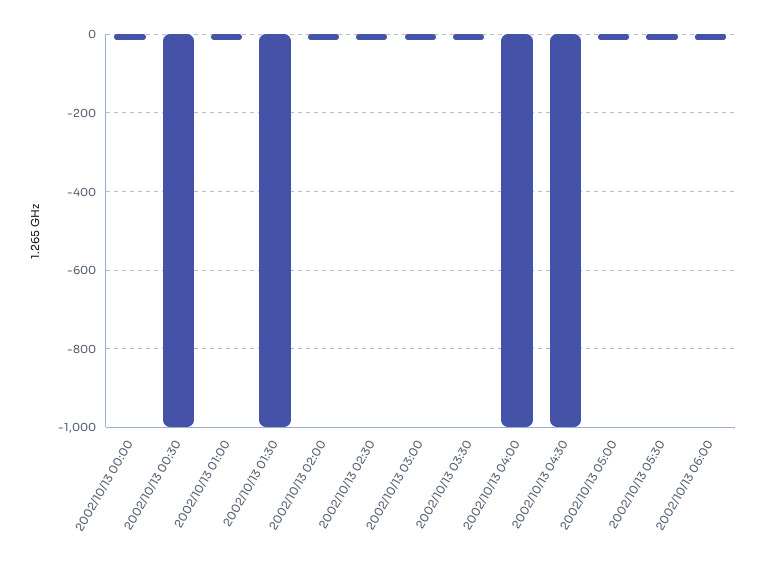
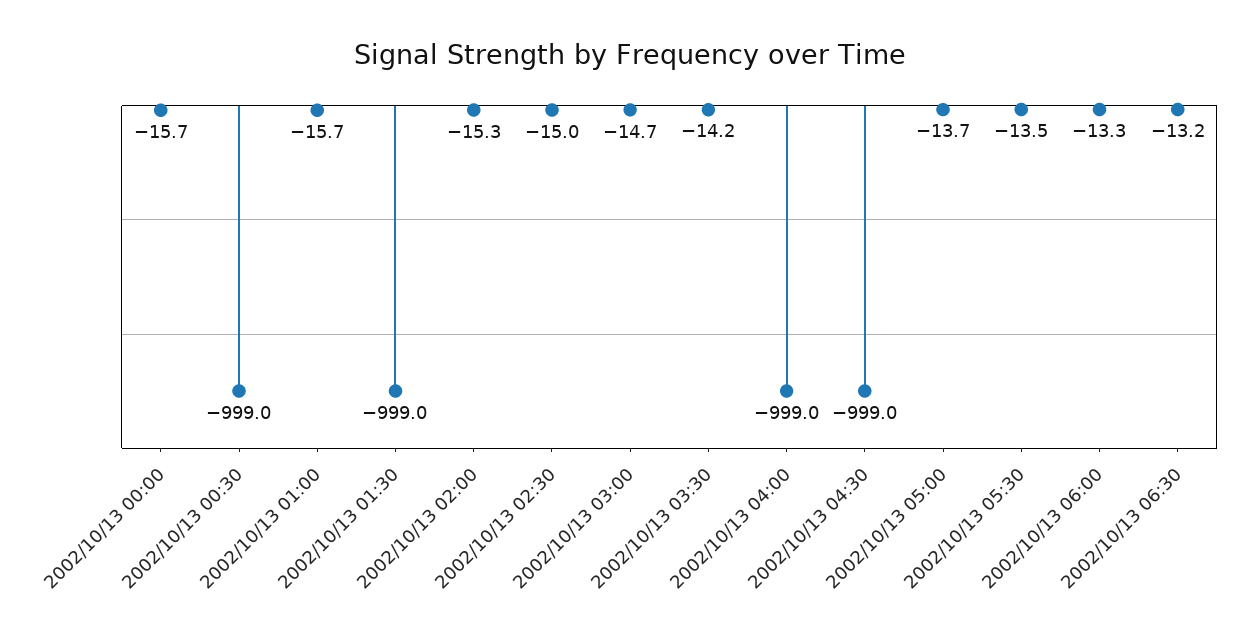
2002/10/13 06:30: none -> -13.2

